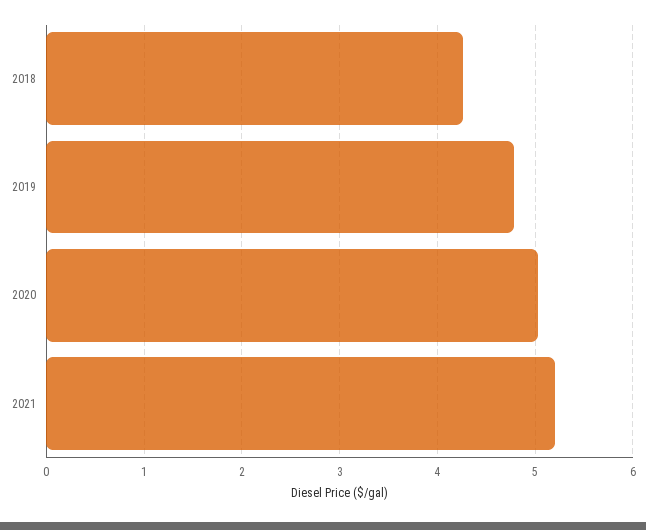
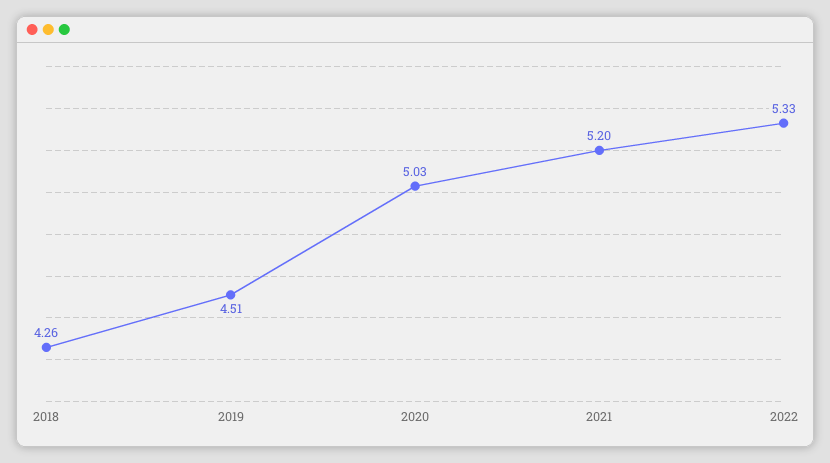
2019: 4.8 -> 4.51
2022: none -> 5.33

